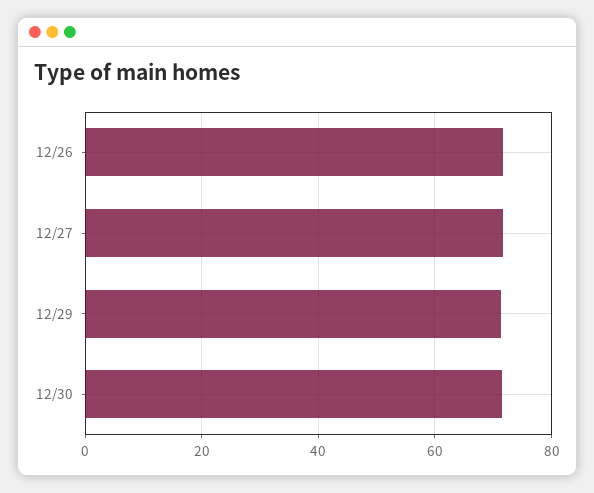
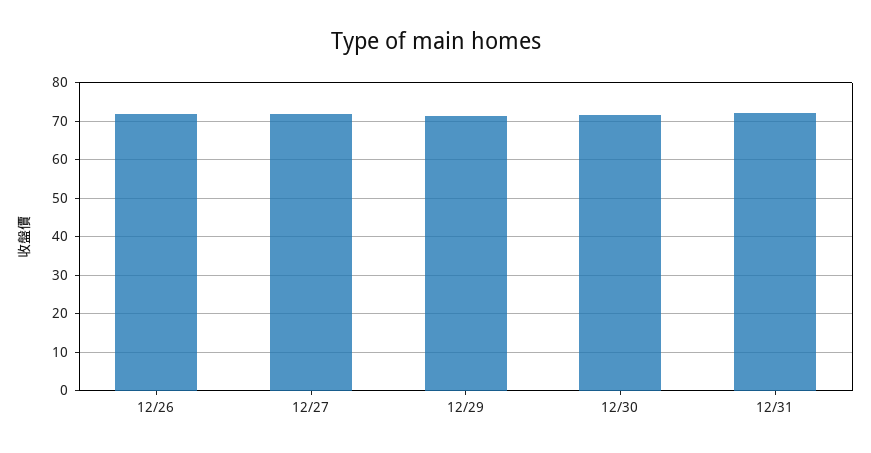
12/31: none -> 72

